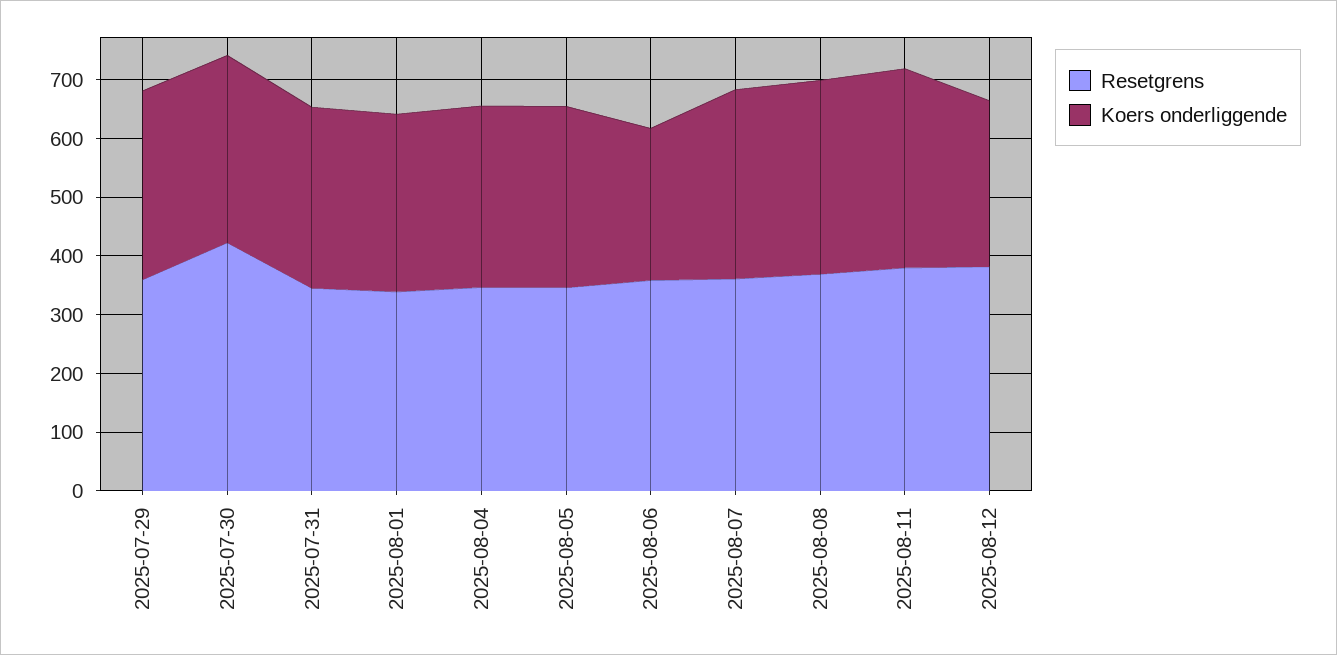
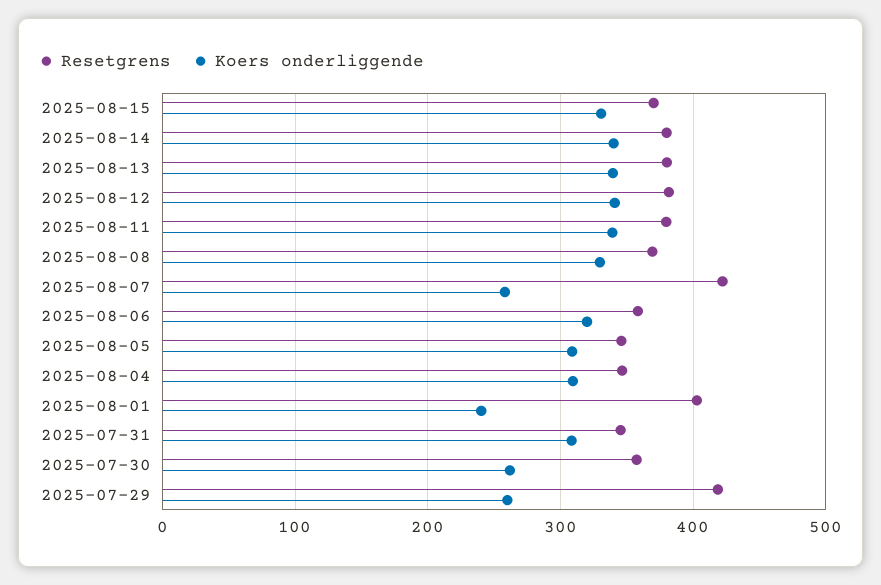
Resetgrens, 2025-07-29: 360 -> 420
Koers onderliggende, 2025-07-29: 320 -> 260
Resetgrens, 2025-07-30: 420 -> 360
Koers onderliggende, 2025-07-30: 320 -> 260
Resetgrens, 2025-08-01: 340 -> 400
Koers onderliggende, 2025-08-01: 300 -> 240
Koers onderliggende, 2025-08-06: 260 -> 320
Resetgrens, 2025-08-07: 360 -> 420
Koers onderliggende, 2025-08-07: 320 -> 260
Koers onderliggende, 2025-08-12: 280 -> 340
Resetgrens, 2025-08-15: none -> 370
Koers onderliggende, 2025-08-15: none -> 330
Resetgrens, 2025-08-14: none -> 380
Koers onderliggende, 2025-08-14: none -> 340
Resetgrens, 2025-08-13: none -> 380
Koers onderliggende, 2025-08-13: none -> 340

